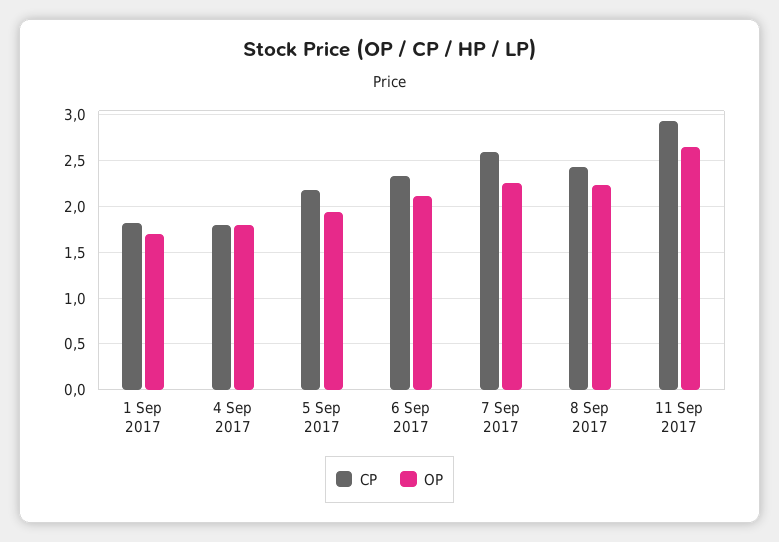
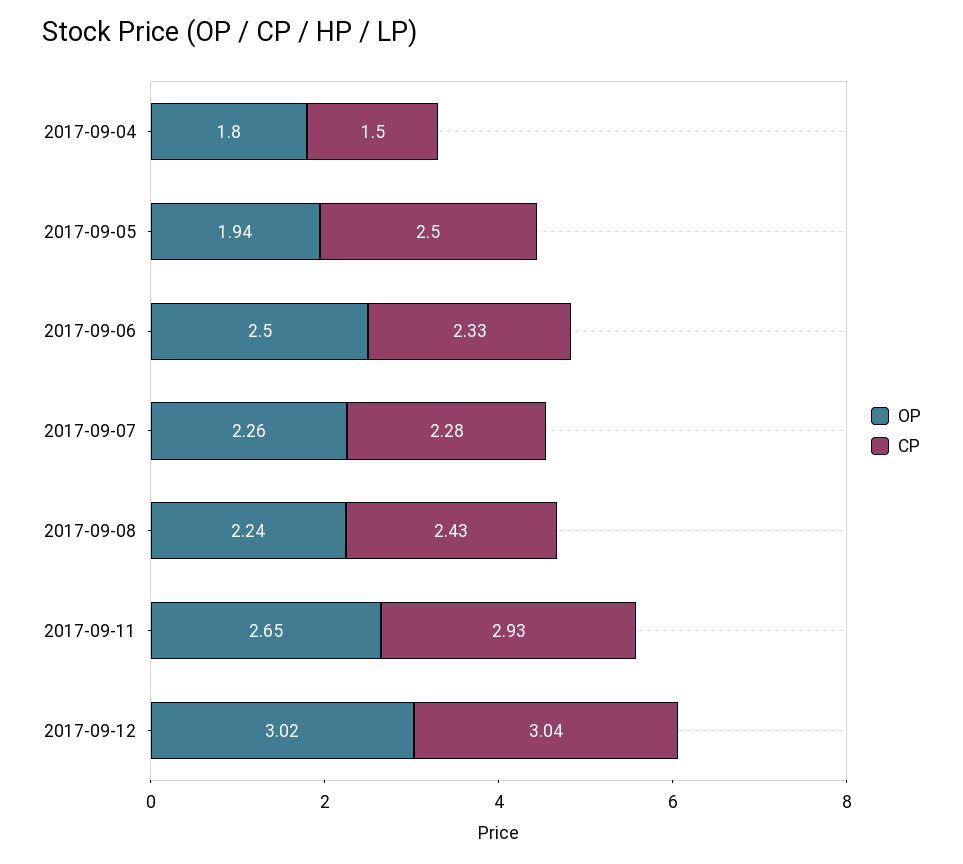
CP, 1 Sep 2017: 1.8 -> none
OP, 1 Sep 2017: 1.7 -> none
CP, 4 Sep 2017: 1.8 -> 1.5
CP, 5 Sep 2017: 2.2 -> 2.5
OP, 6 Sep 2017: 2.1 -> 2.5
CP, 7 Sep 2017: 2.6 -> 2.28
OP, 2017-09-12: none -> 3.02
CP, 2017-09-12: none -> 3.04

